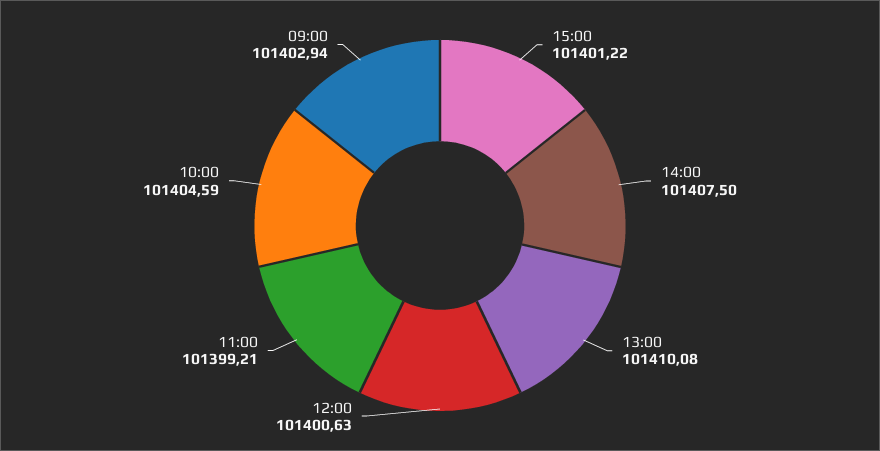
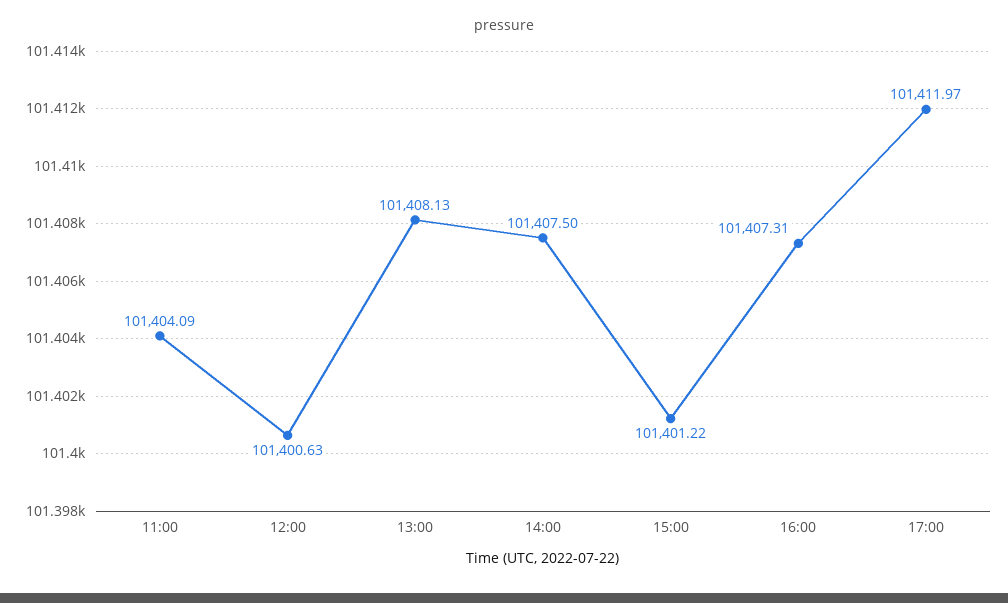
13:00: 101410.08 -> 101408.13
11:00: 101399.21 -> 101404.09
10:00: 101404.59 -> none
09:00: 101402.94 -> none
16:00: none -> 101407.31
17:00: none -> 101411.97

